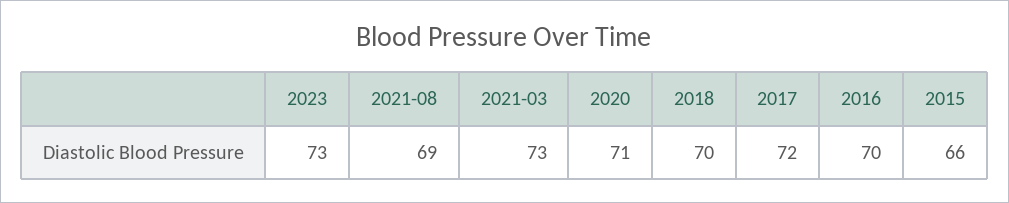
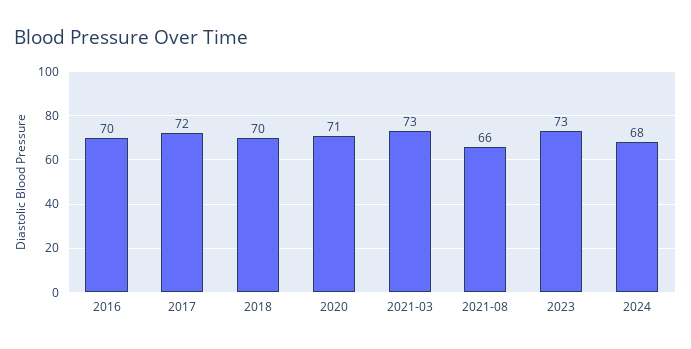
2021-08: 69 -> 66
2015: 66 -> none
2024: none -> 68

